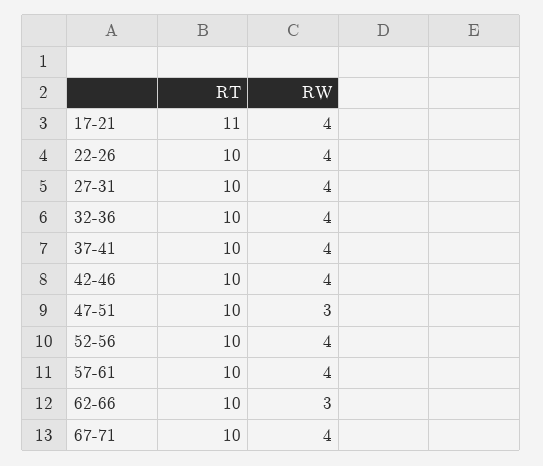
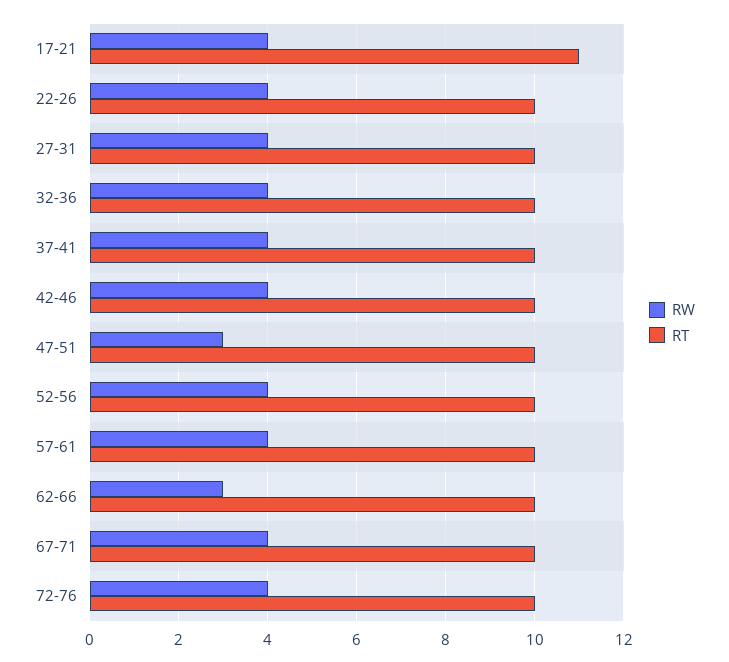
RW, 72-76: none -> 4
RT, 72-76: none -> 10

